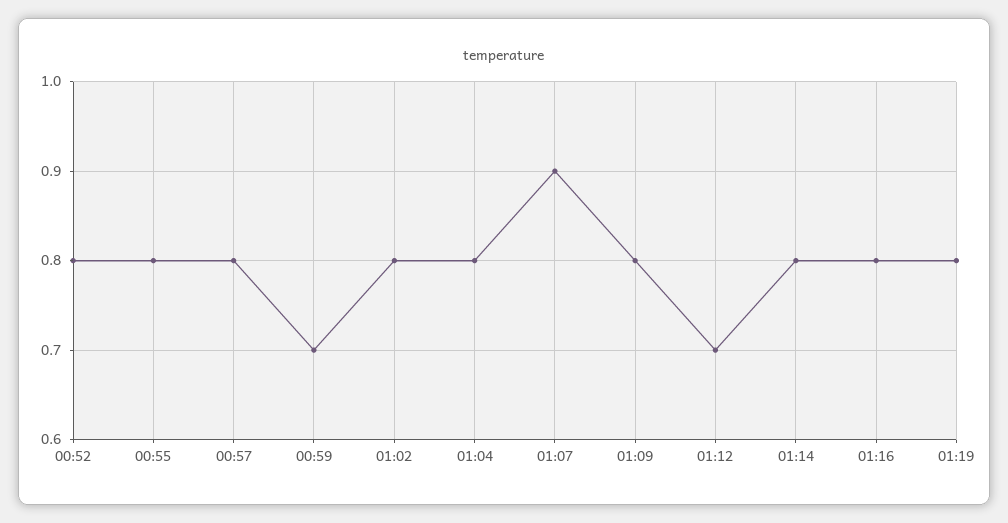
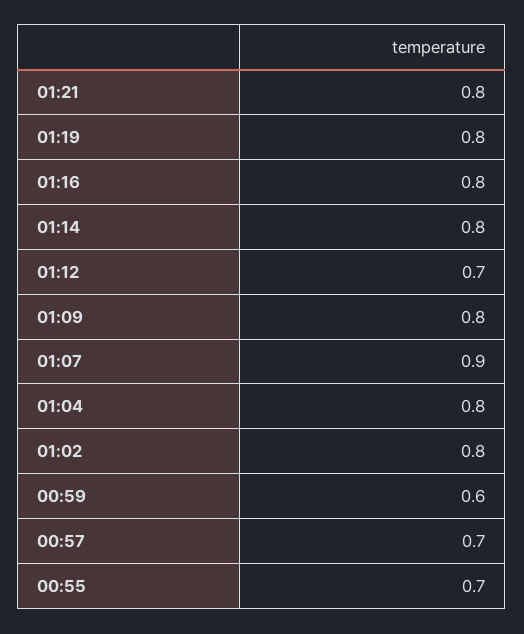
00:52: 0.8 -> none
00:55: 0.8 -> 0.7
00:57: 0.8 -> 0.7
00:59: 0.7 -> 0.6
01:21: none -> 0.8

